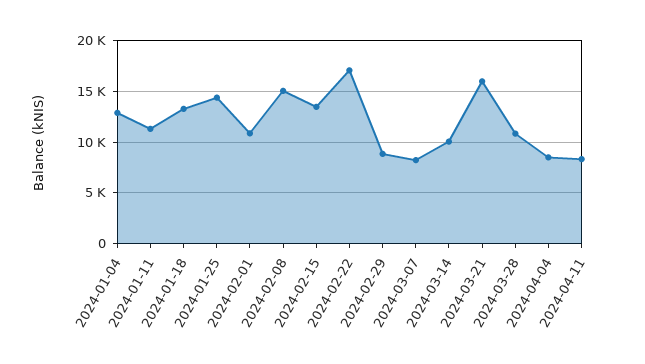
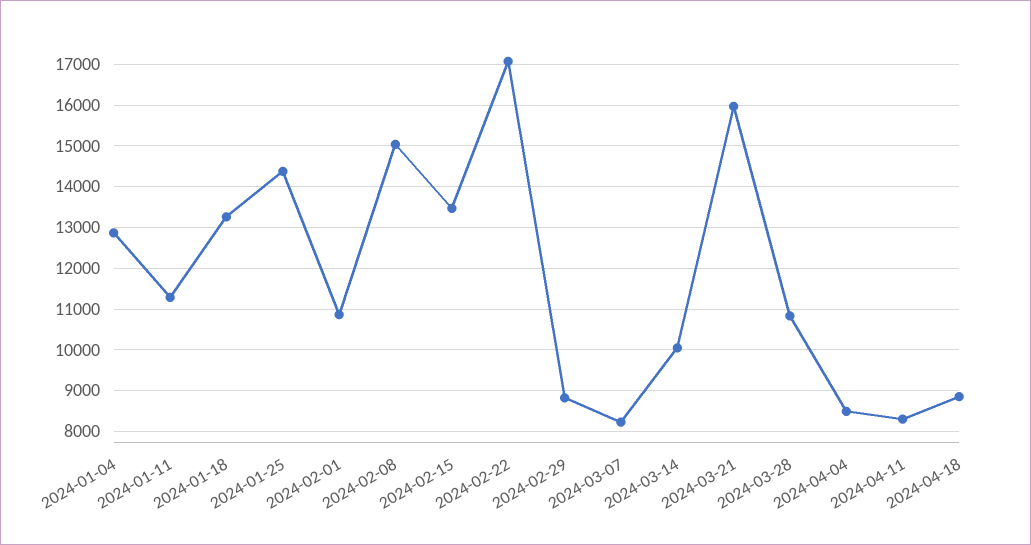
2024-04-18: none -> 8800

